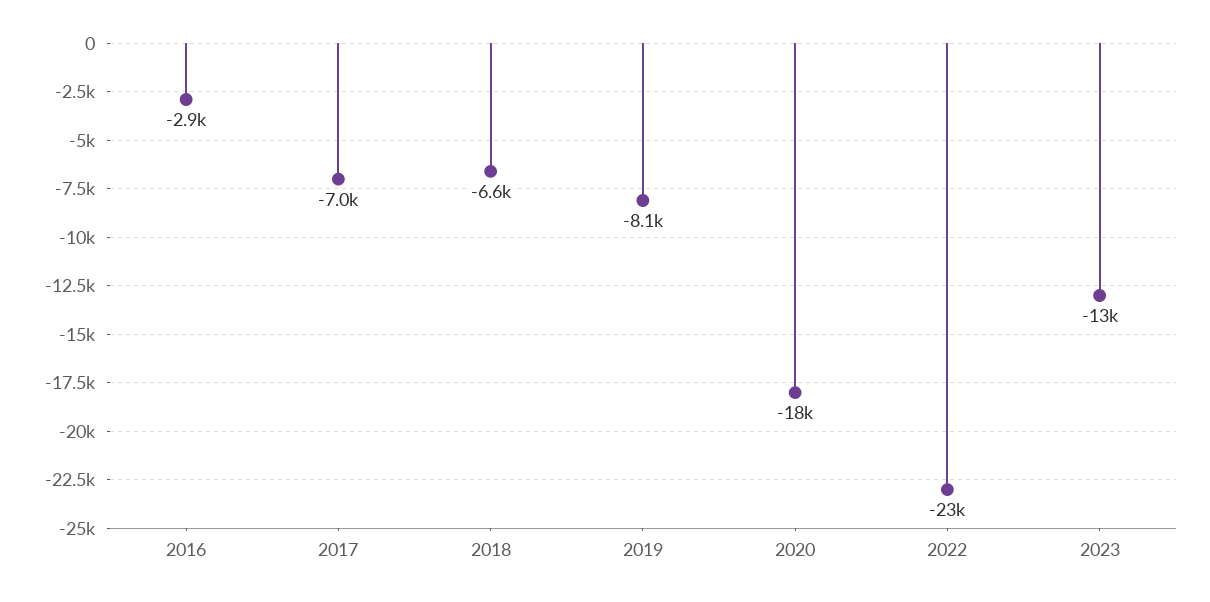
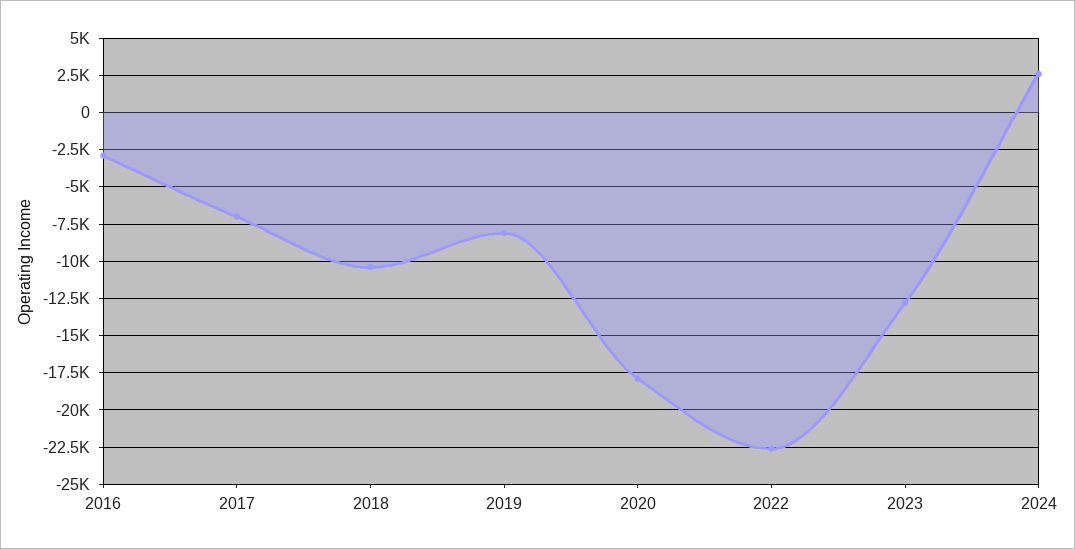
2018: -6600 -> -10500
2024: none -> 2500

